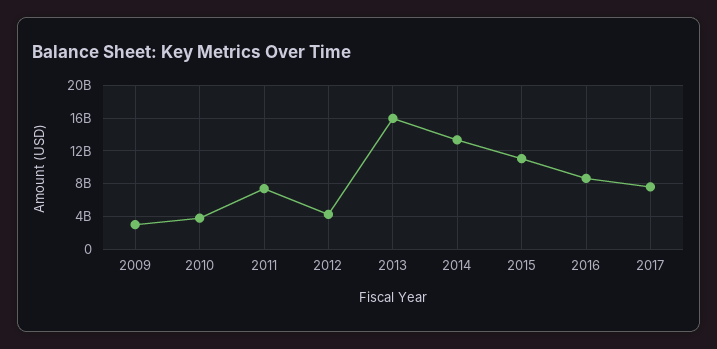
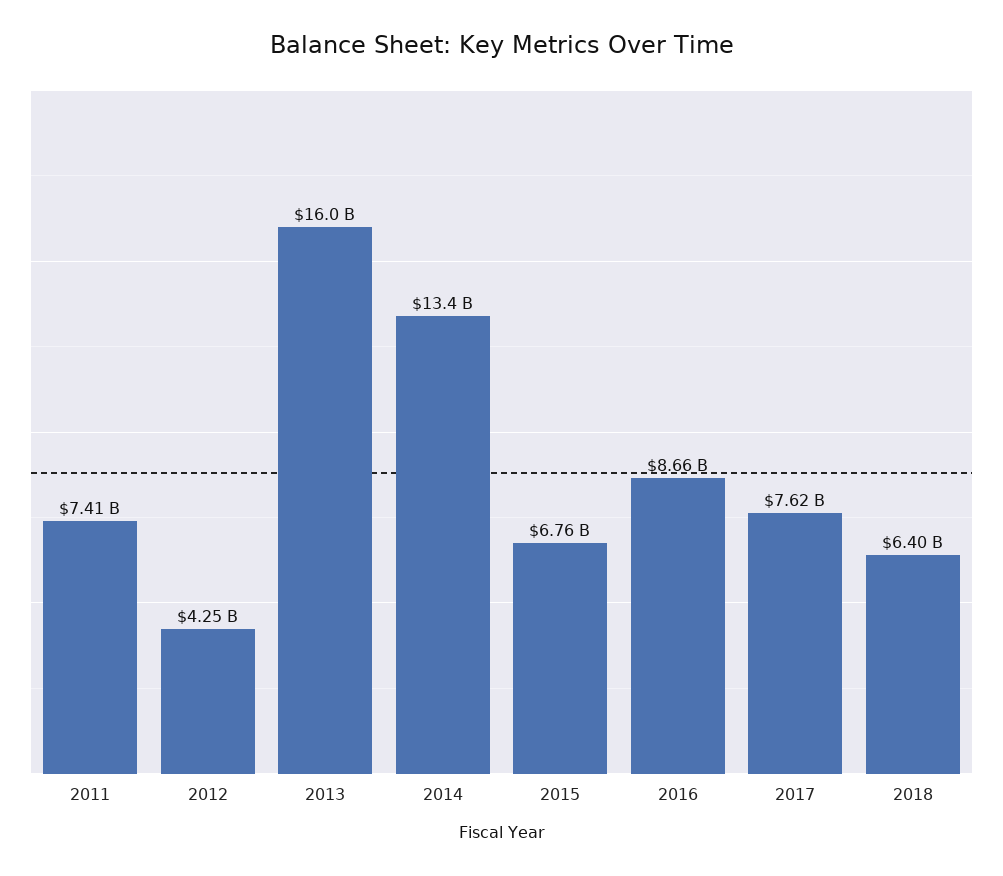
2009: 3000000000 -> none
2010: 4000000000 -> none
2015: 11000000000 -> 6760000000
2018: none -> 6400000000

